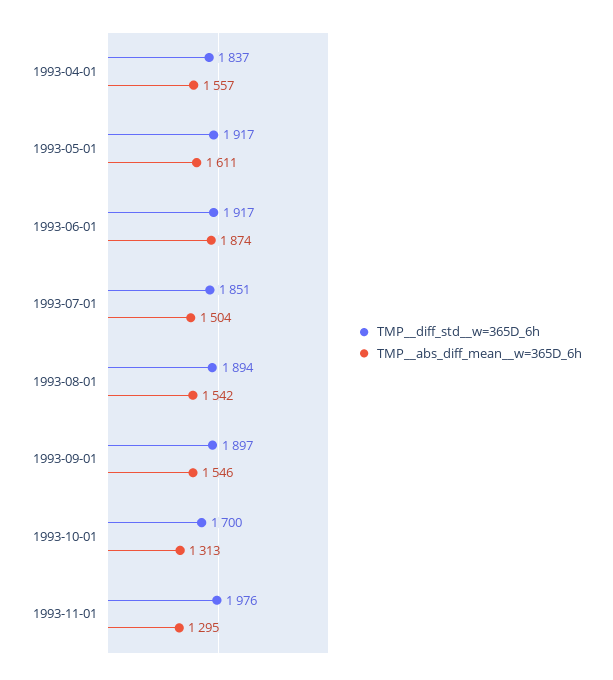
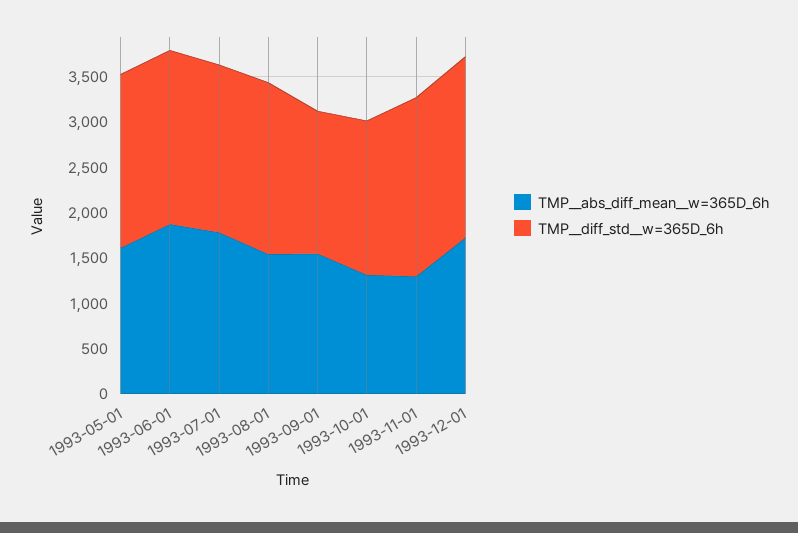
TMP__diff_std__w=365D_6h, 1993-04-01: 1837 -> none
TMP__abs_diff_mean__w=365D_6h, 1993-04-01: 1557 -> none
TMP__abs_diff_mean__w=365D_6h, 1993-07-01: 1504 -> 1800
TMP__diff_std__w=365D_6h, 1993-09-01: 1897 -> 1600
TMP__abs_diff_mean__w=365D_6h, 1993-12-01: none -> 1700
TMP__diff_std__w=365D_6h, 1993-12-01: none -> 2000

